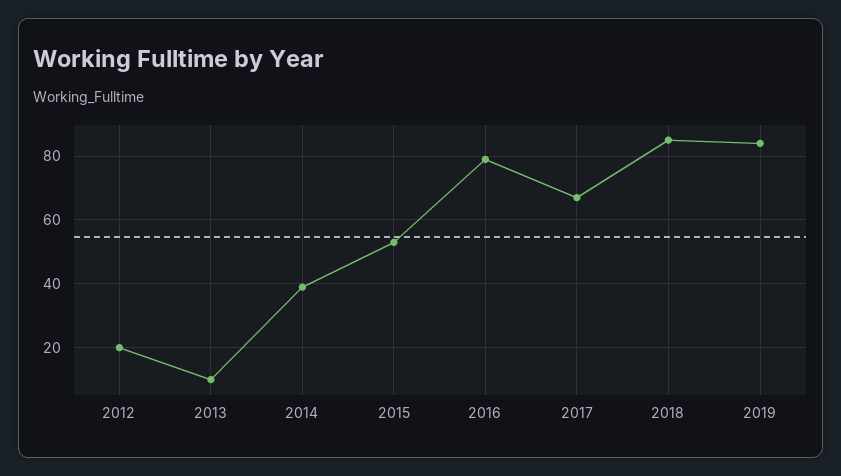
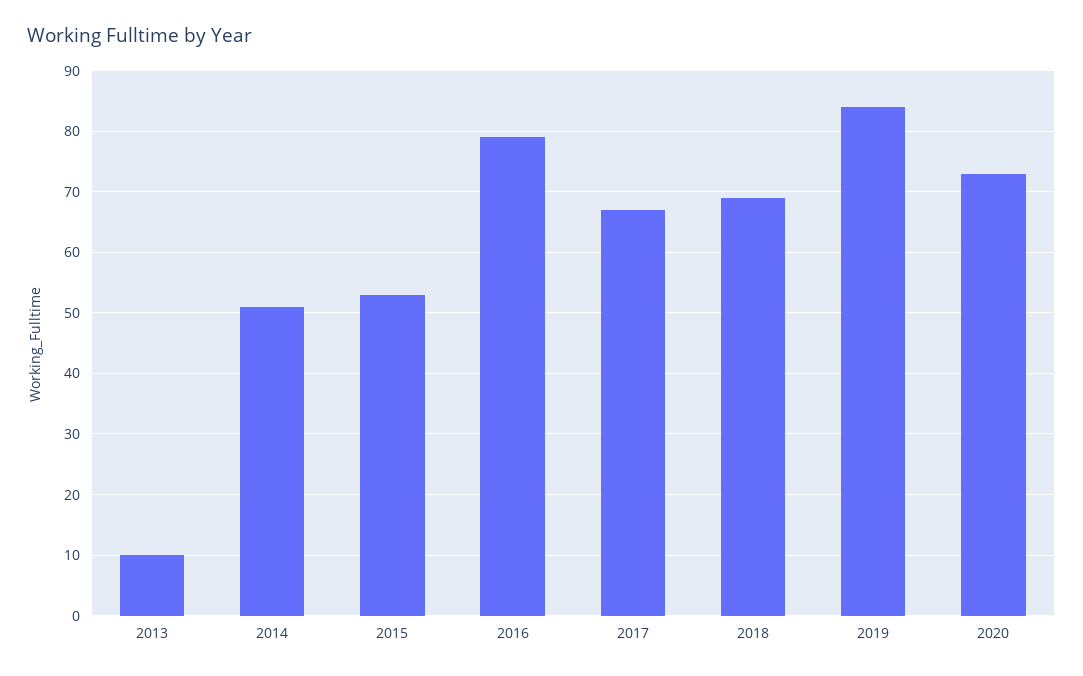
2012: 20 -> none
2014: 40 -> 51
2018: 85 -> 69
2020: none -> 73

